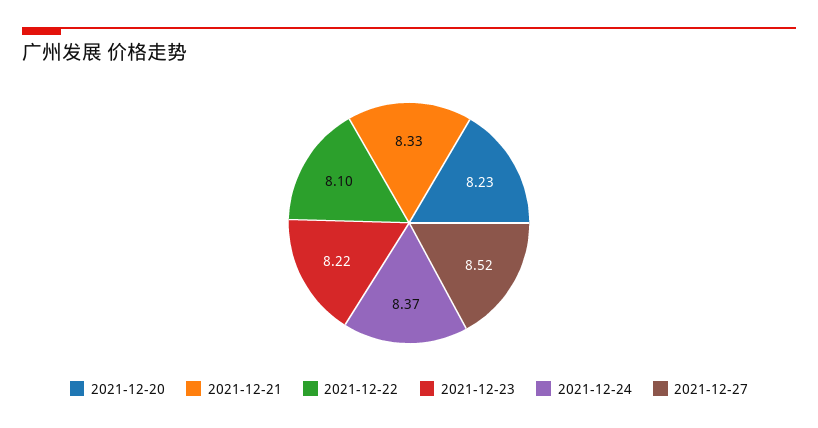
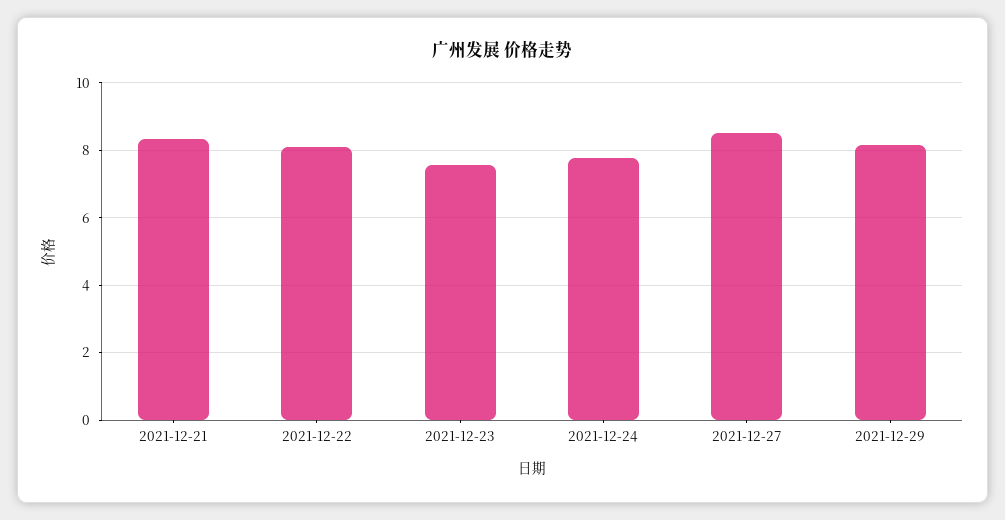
2021-12-20: 8.23 -> none
2021-12-23: 8.22 -> 7.6
2021-12-24: 8.37 -> 7.8
2021-12-29: none -> 8.2

